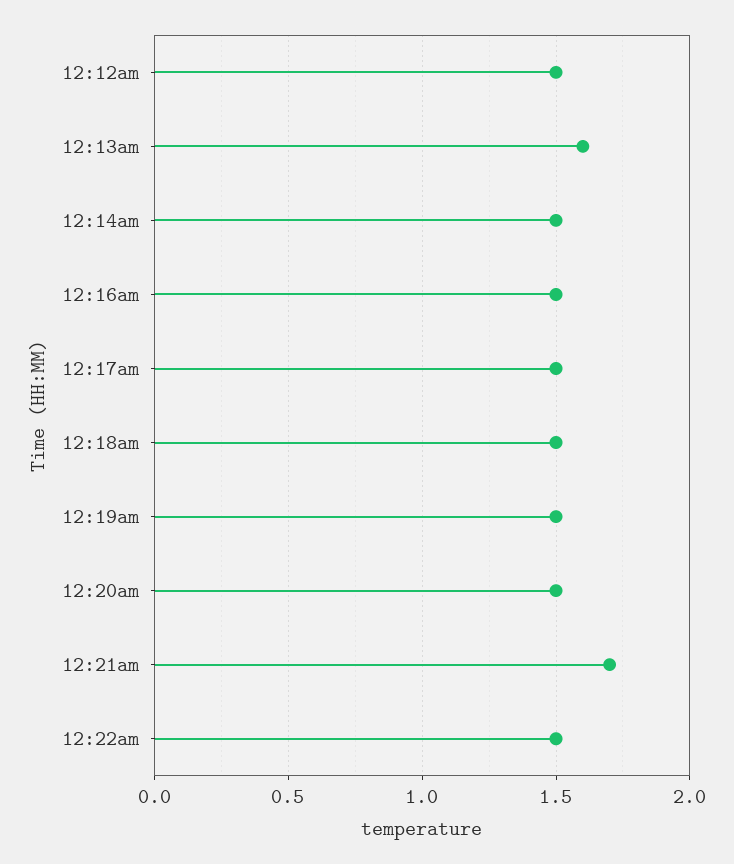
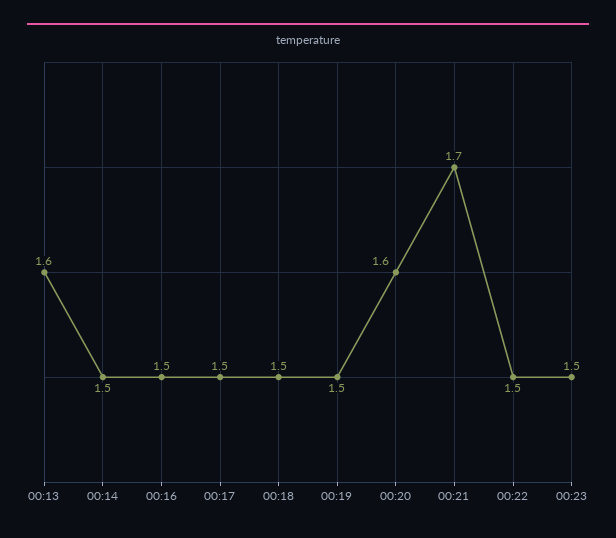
12:12am: 1.5 -> none
12:20am: 1.5 -> 1.6
00:23: none -> 1.5

